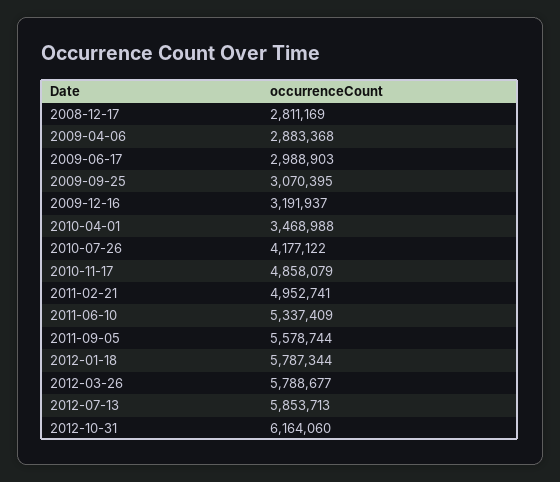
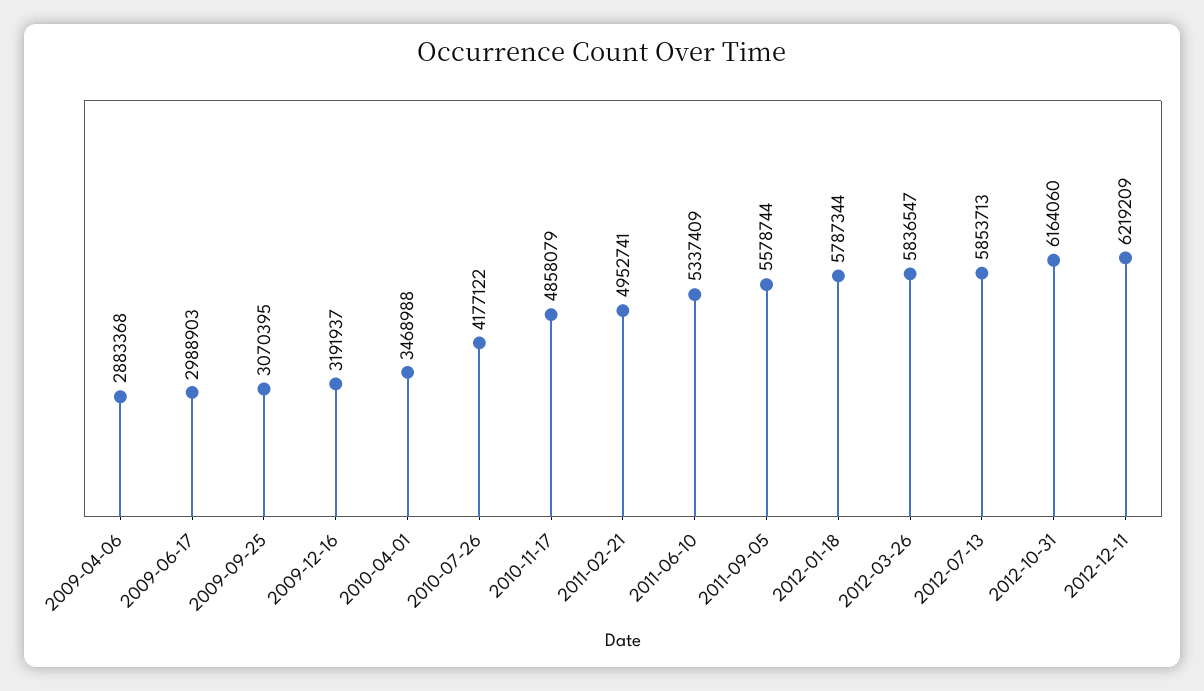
2008-12-17: 2811169 -> none
2012-03-26: 5788677 -> 5836547
2012-12-11: none -> 6219209

